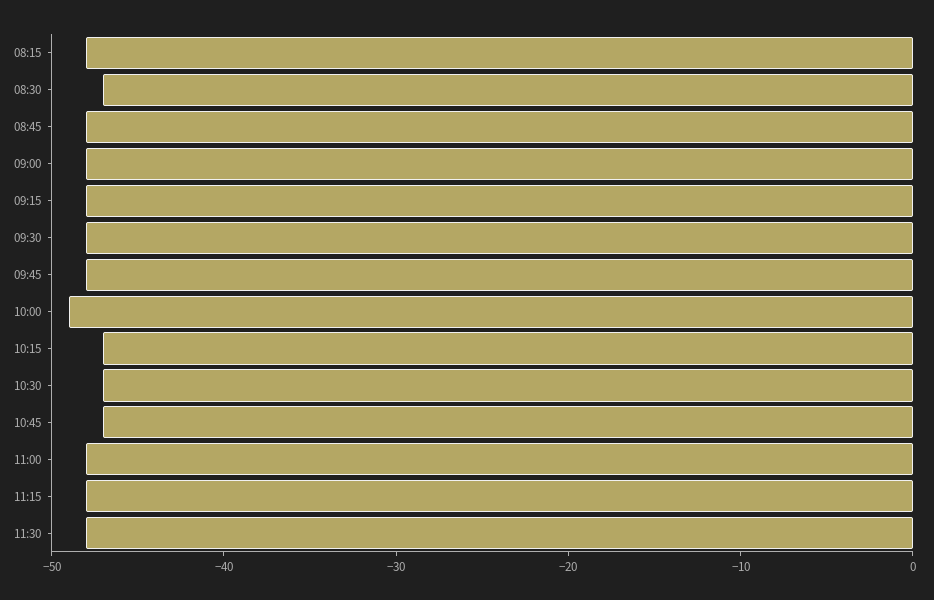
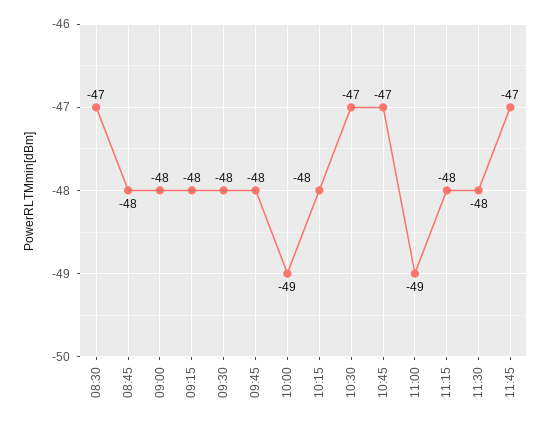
08:15: -48 -> none
10:15: -47 -> -48
11:00: -48 -> -49
11:45: none -> -47

